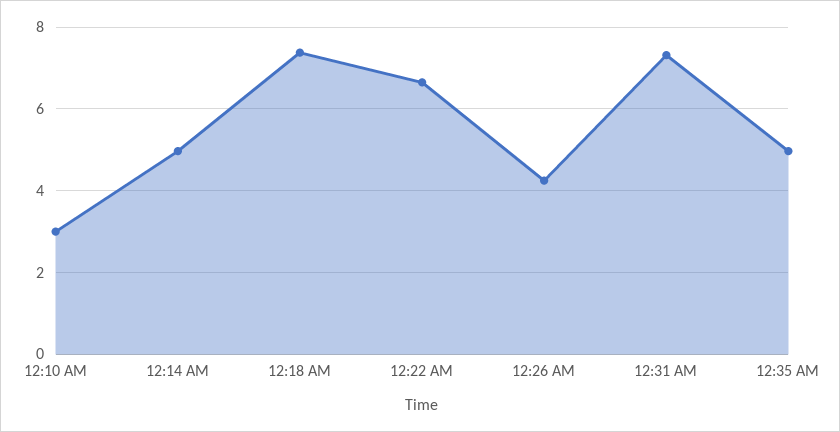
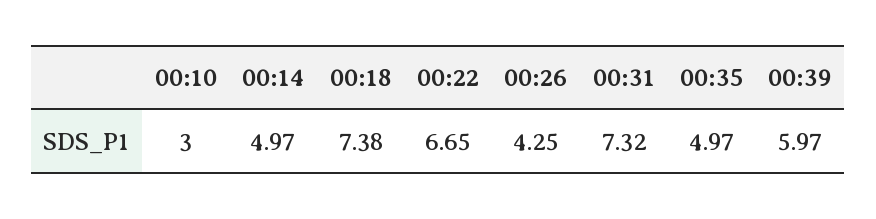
00:39: none -> 5.97

